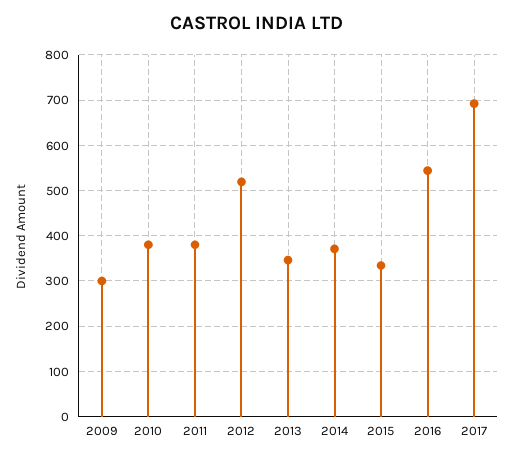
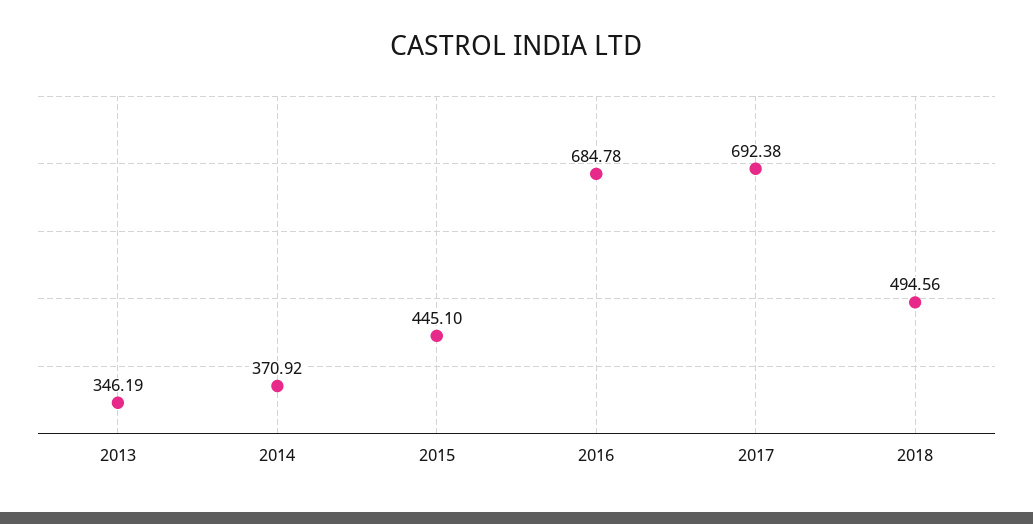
2009: 300 -> none
2010: 380 -> none
2011: 380 -> none
2012: 520 -> none
2015: 340 -> 445.1
2016: 540 -> 684.78
2018: none -> 494.56

